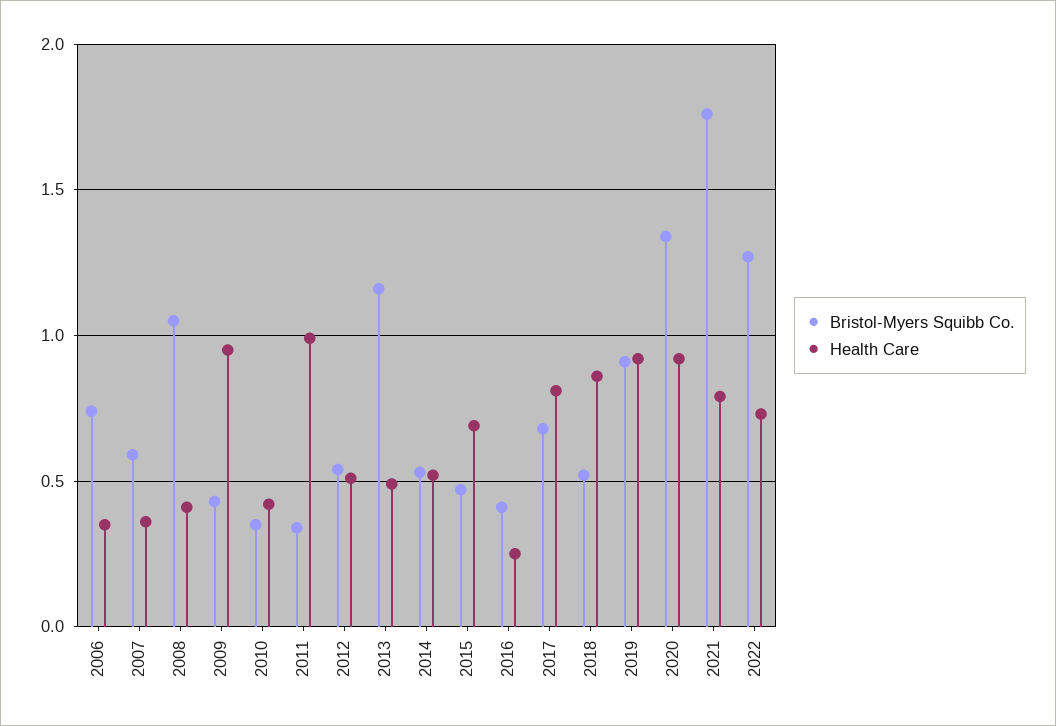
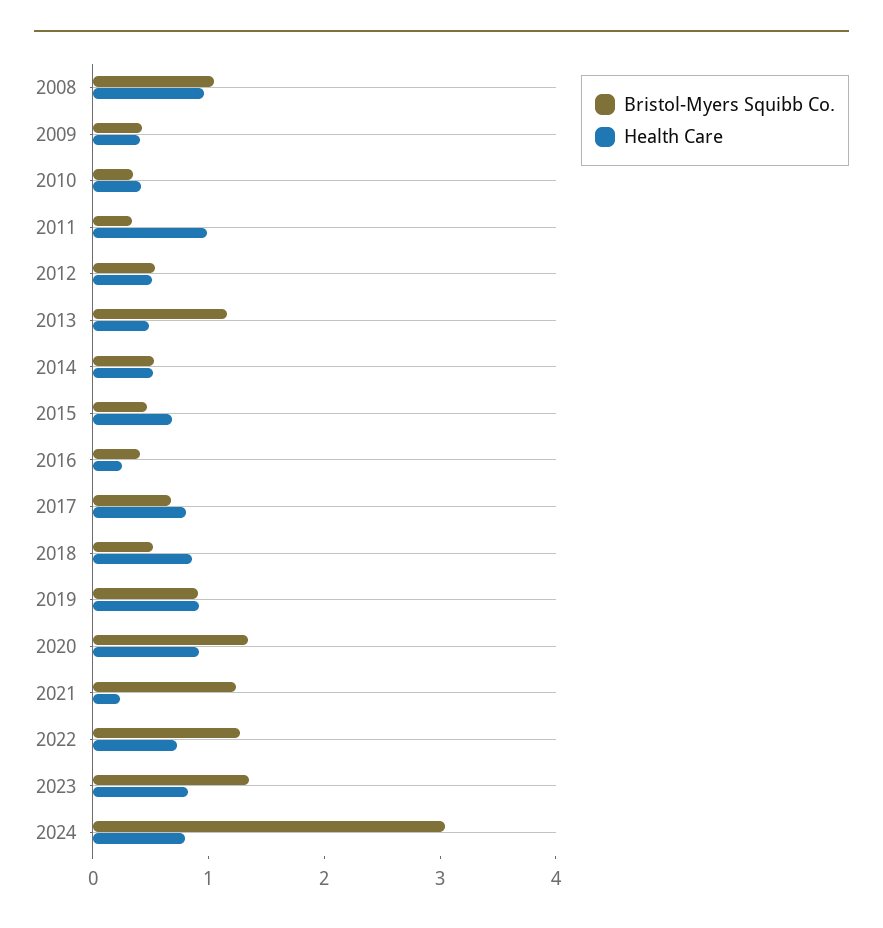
Bristol-Myers Squibb Co., 2006: 0.75 -> none
Health Care, 2006: 0.35 -> none
Bristol-Myers Squibb Co., 2007: 0.6 -> none
Health Care, 2007: 0.35 -> none
Health Care, 2008: 0.4 -> 1
Health Care, 2009: 0.95 -> 0.4
Bristol-Myers Squibb Co., 2021: 1.75 -> 1.2
Health Care, 2021: 0.8 -> 0.2
Bristol-Myers Squibb Co., 2023: none -> 1.4
Health Care, 2023: none -> 0.8
Bristol-Myers Squibb Co., 2024: none -> 3
Health Care, 2024: none -> 0.8

